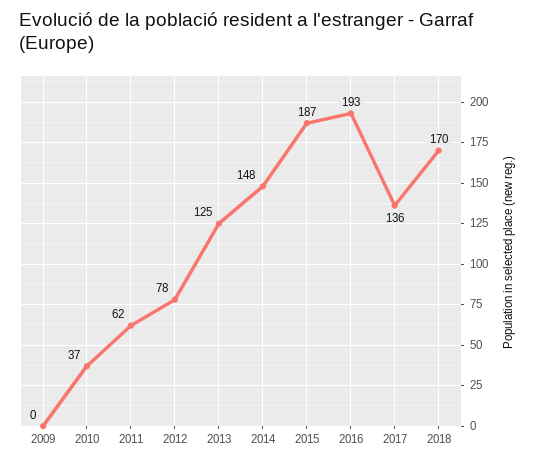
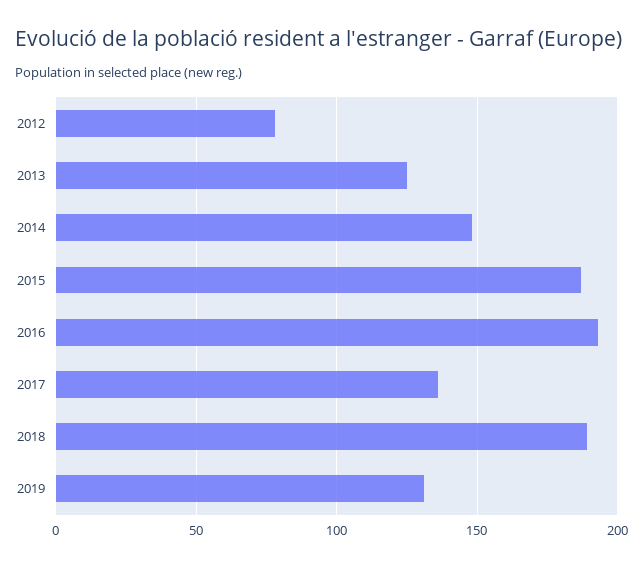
2009: 0 -> none
2010: 37 -> none
2011: 62 -> none
2018: 170 -> 190
2019: none -> 130

